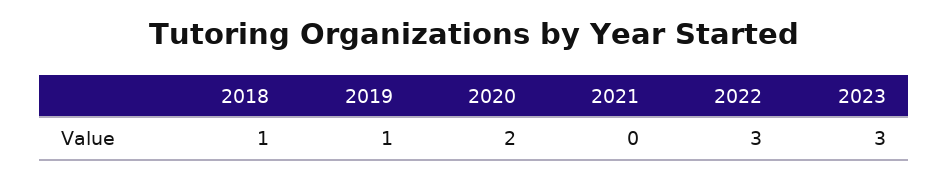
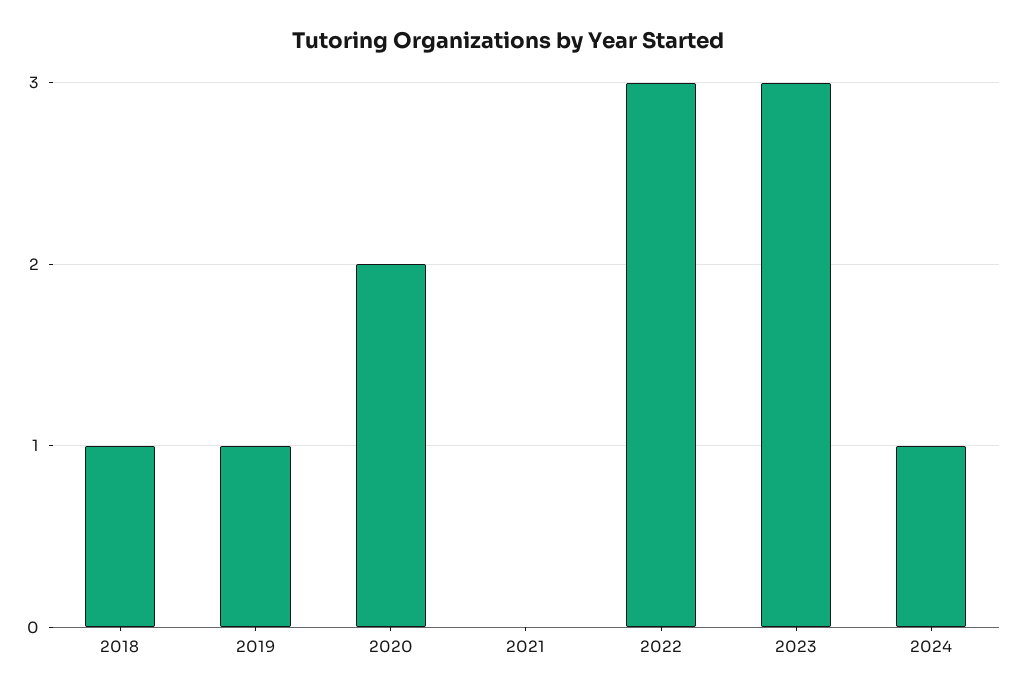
2024: none -> 1

